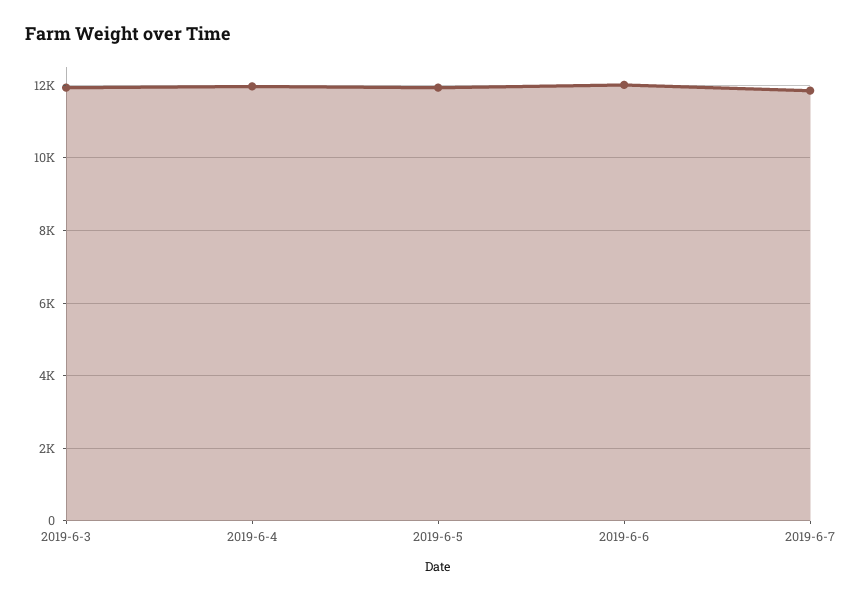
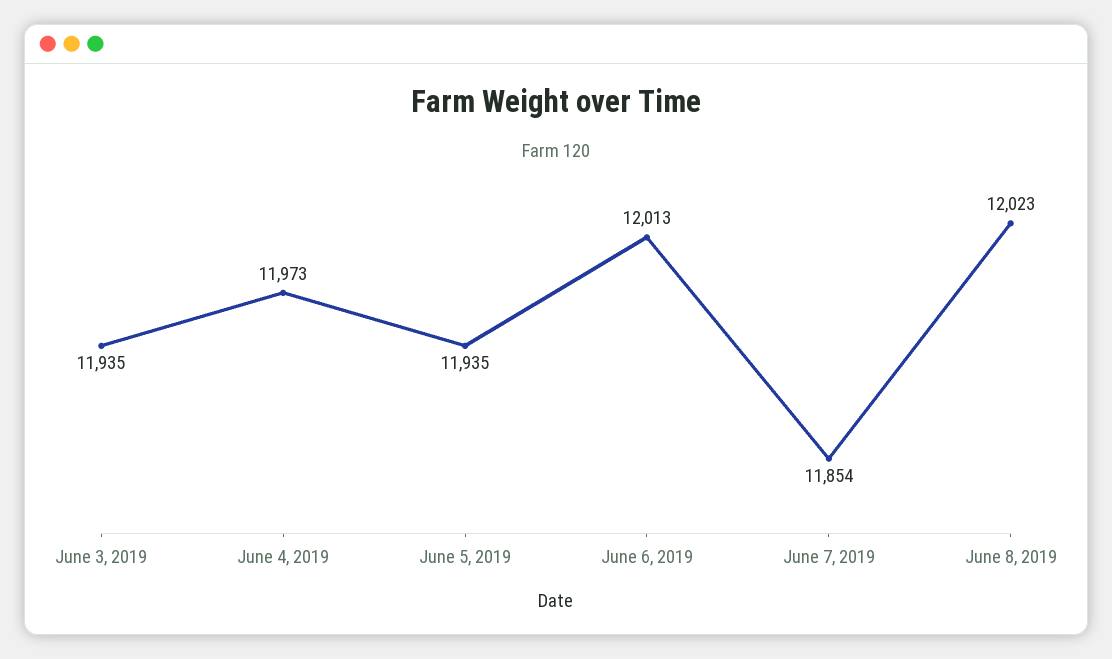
June 8, 2019: none -> 12023

